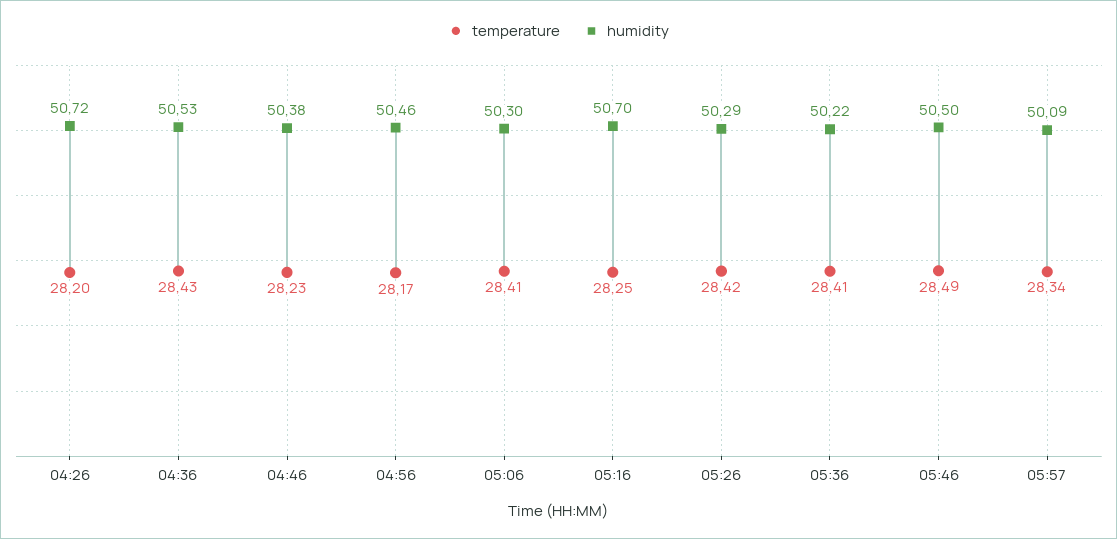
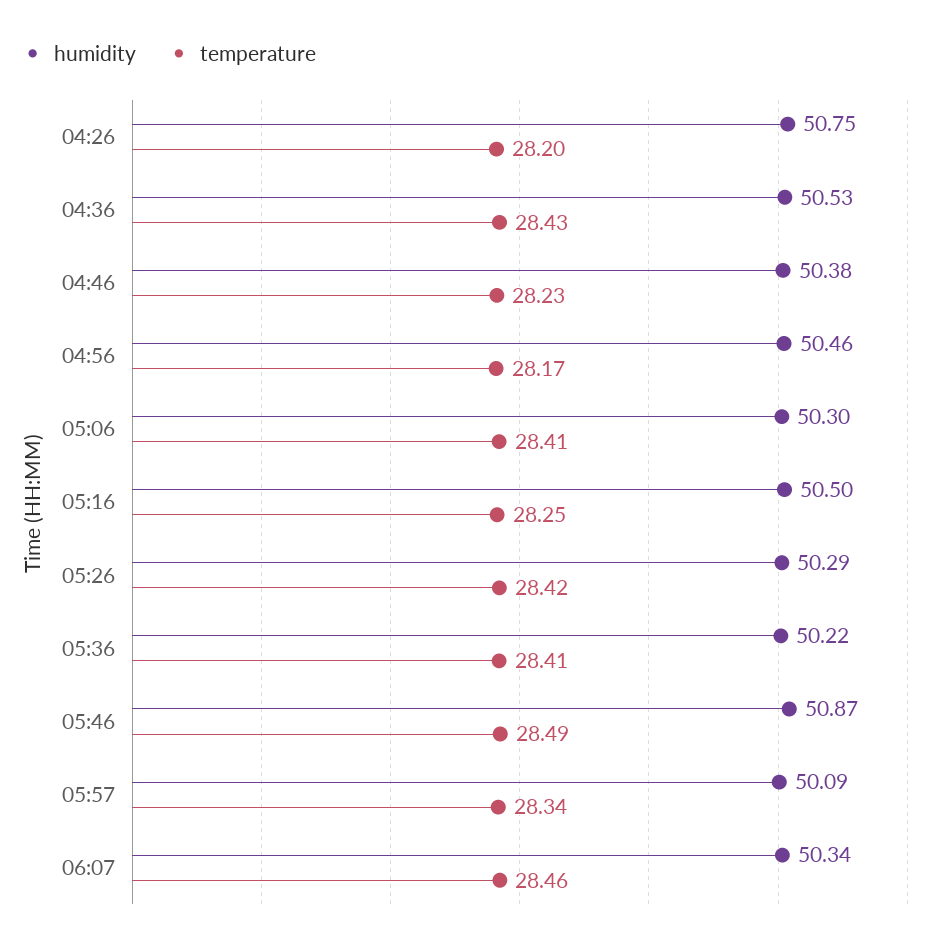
humidity, 04:26: 50.72 -> 50.75
humidity, 05:16: 50.7 -> 50.5
humidity, 05:46: 50.5 -> 50.87
humidity, 06:07: none -> 50.34
temperature, 06:07: none -> 28.46

